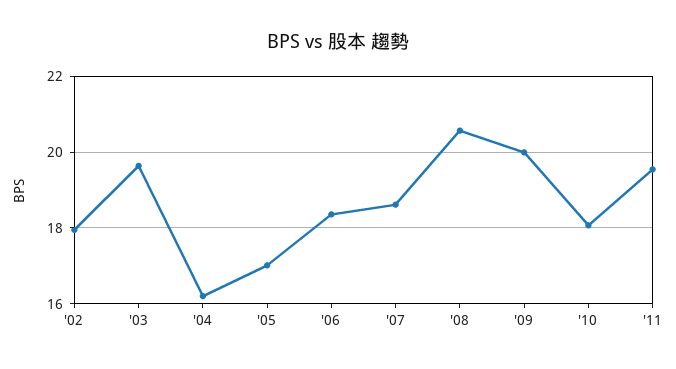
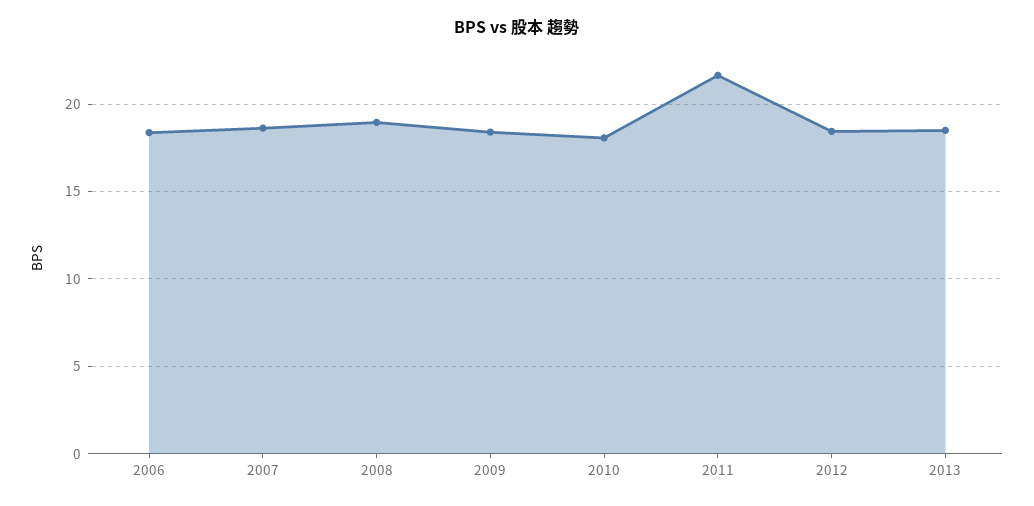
'02: 18 -> none
'03: 19.6 -> none
'04: 16.2 -> none
'05: 17 -> none
'08: 20.6 -> 19
'09: 20 -> 18.5
'11: 19.6 -> 21.5
2012: none -> 18.5
2013: none -> 18.5

